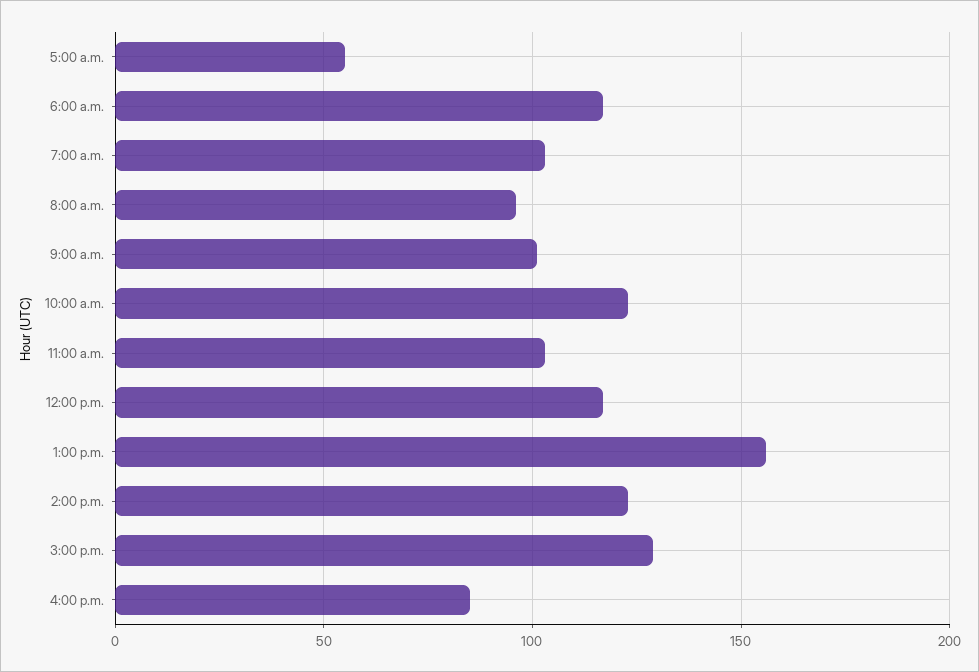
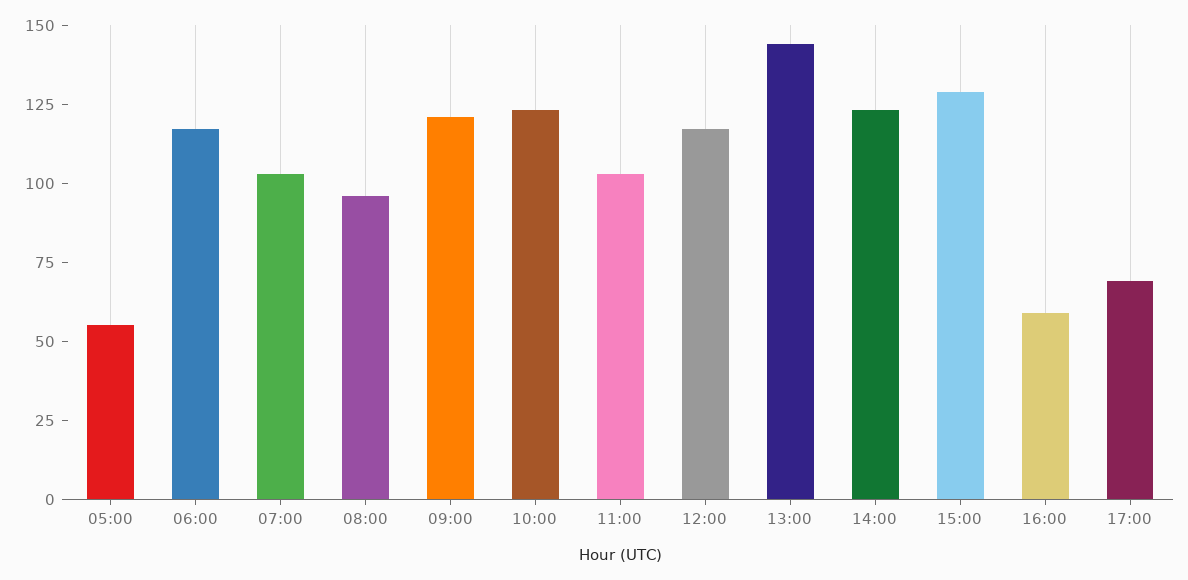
9:00 a.m.: 100 -> 120
1:00 p.m.: 155 -> 145
4:00 p.m.: 85 -> 60
17:00: none -> 70

